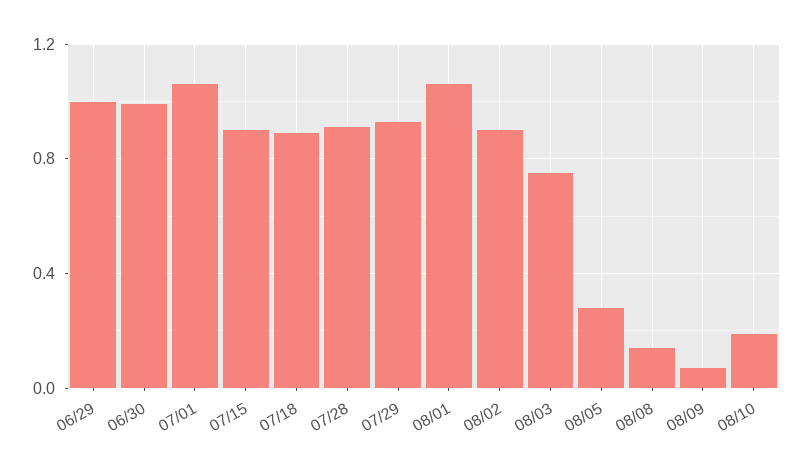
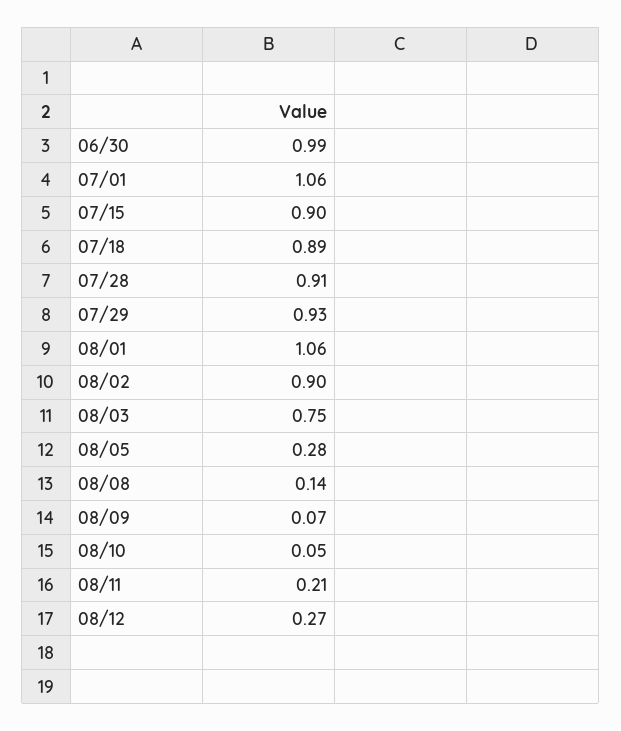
06/29: 1 -> none
08/10: 0.2 -> 0.05
08/11: none -> 0.21
08/12: none -> 0.27

